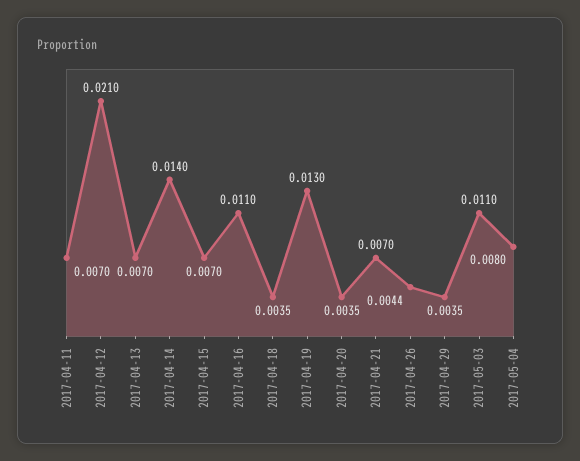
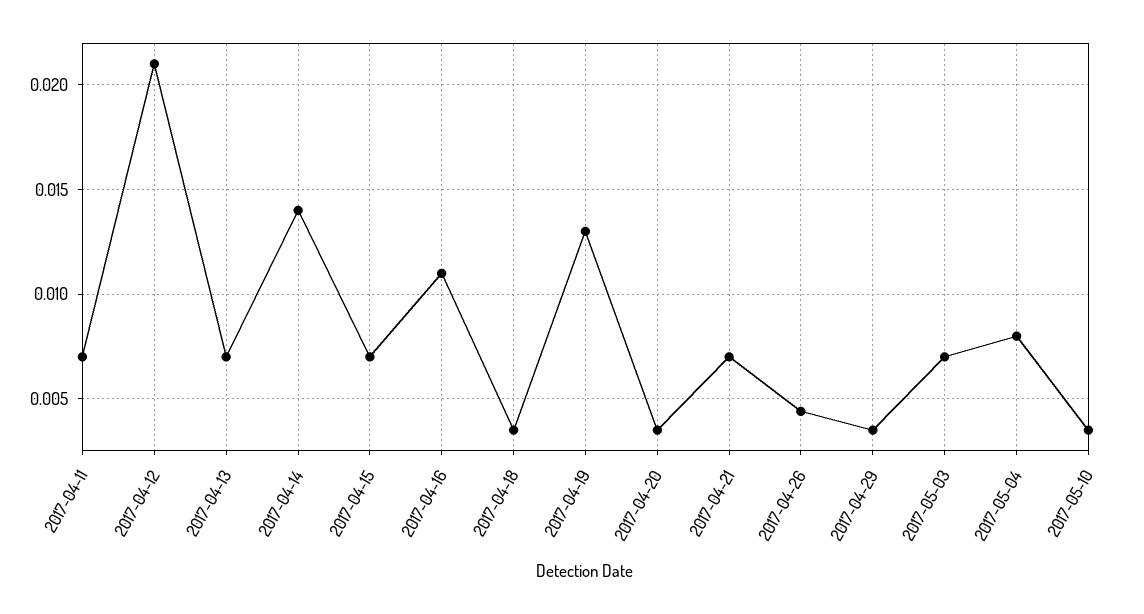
2017-05-03: 0.011 -> 0.007
2017-05-10: none -> 0.0035

